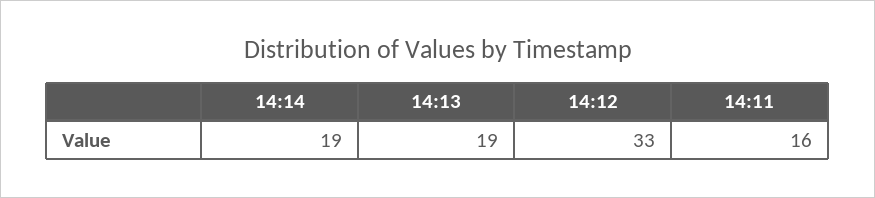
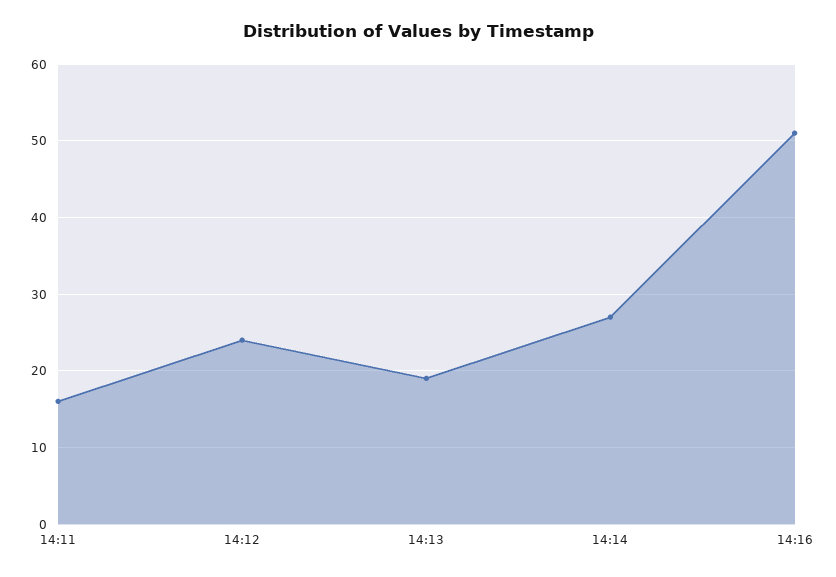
14:14: 19 -> 27
14:12: 33 -> 24
14:16: none -> 51

